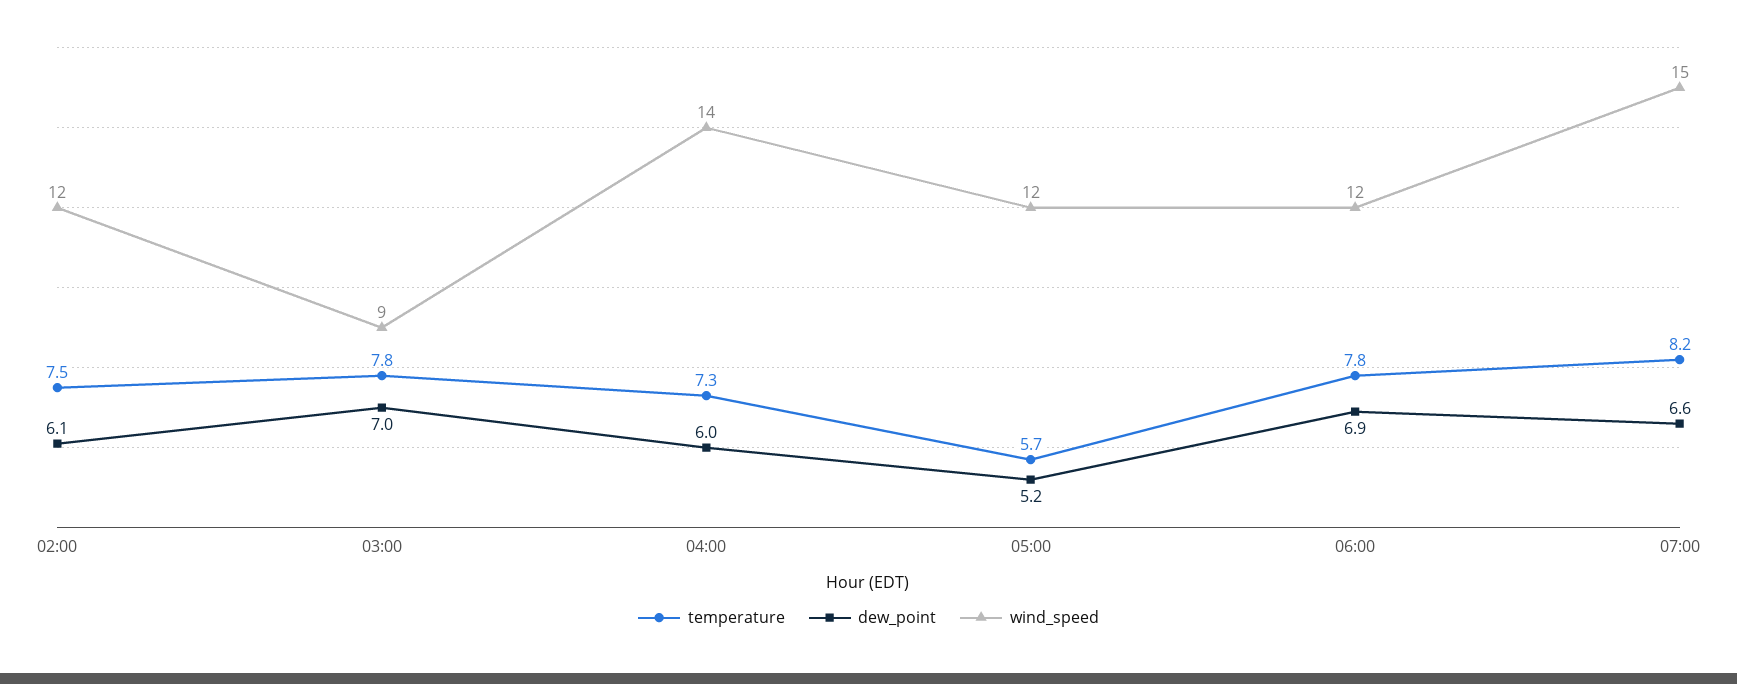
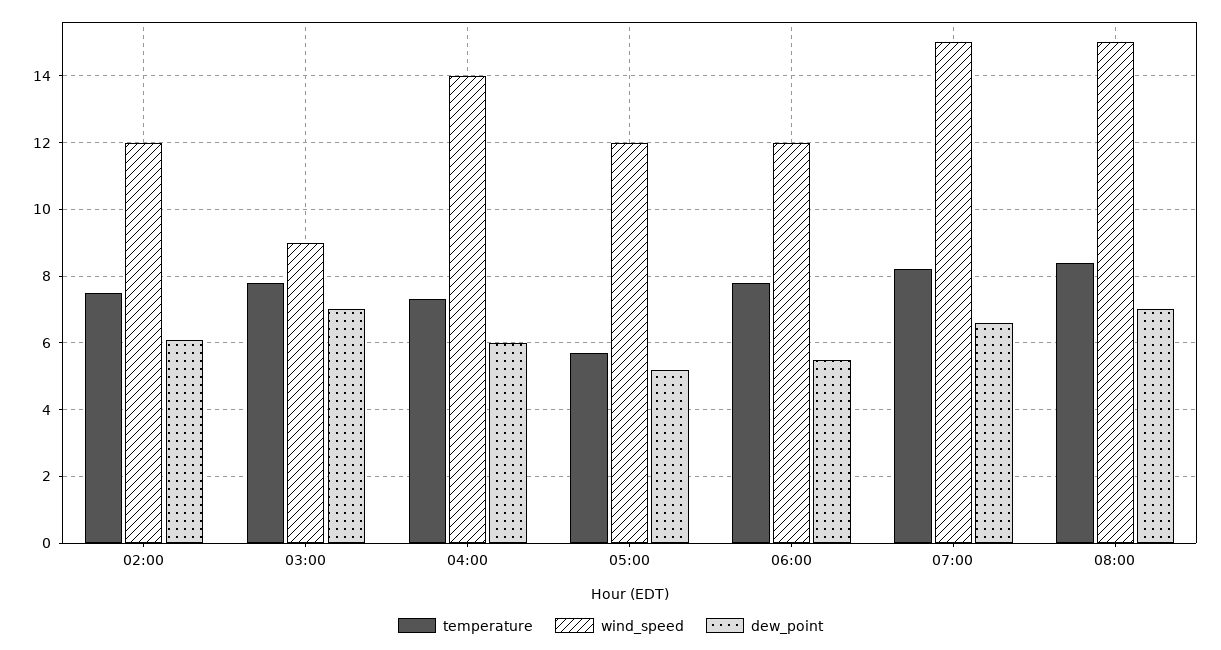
dew_point, 06:00: 6.9 -> 5.5
temperature, 08:00: none -> 8.5
wind_speed, 08:00: none -> 15
dew_point, 08:00: none -> 7

